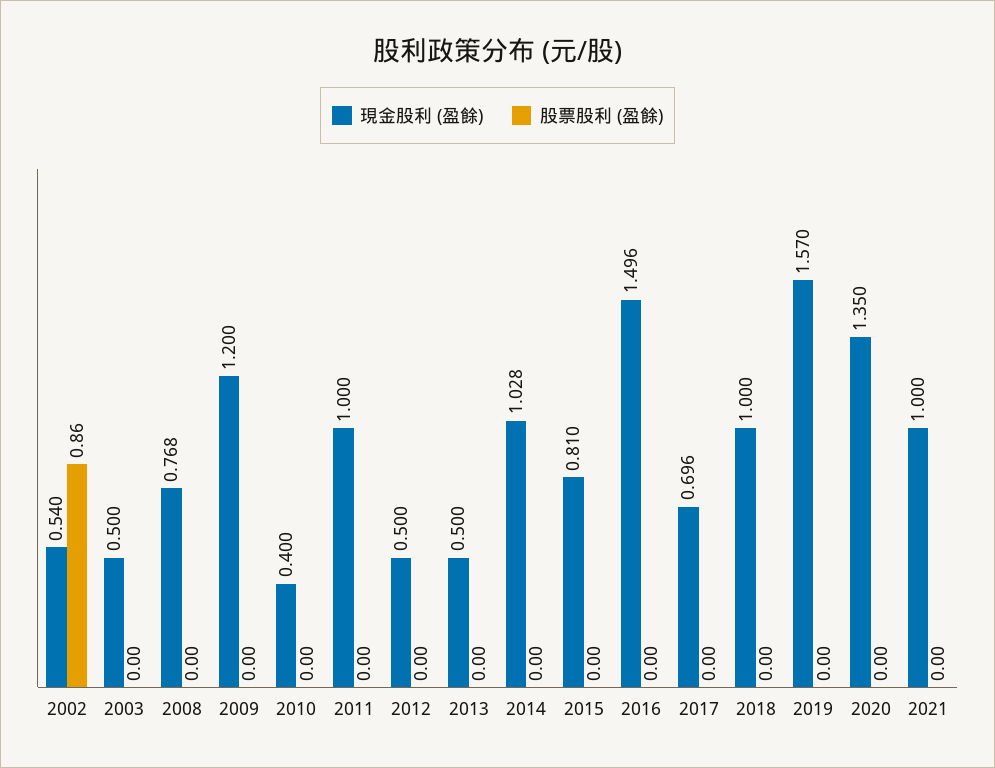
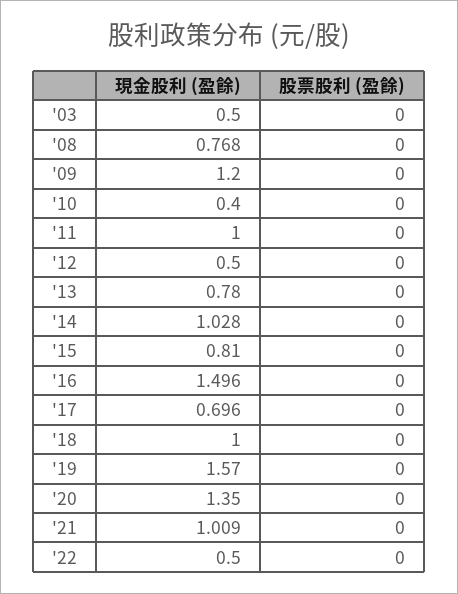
現金股利 (盈餘), 2002: 0.54 -> none
股票股利 (盈餘), 2002: 0.86 -> none
現金股利 (盈餘), 2013: 0.5 -> 0.78
現金股利 (盈餘), 2021: 1 -> 1.009
現金股利 (盈餘), '22: none -> 0.5
股票股利 (盈餘), '22: none -> 0

